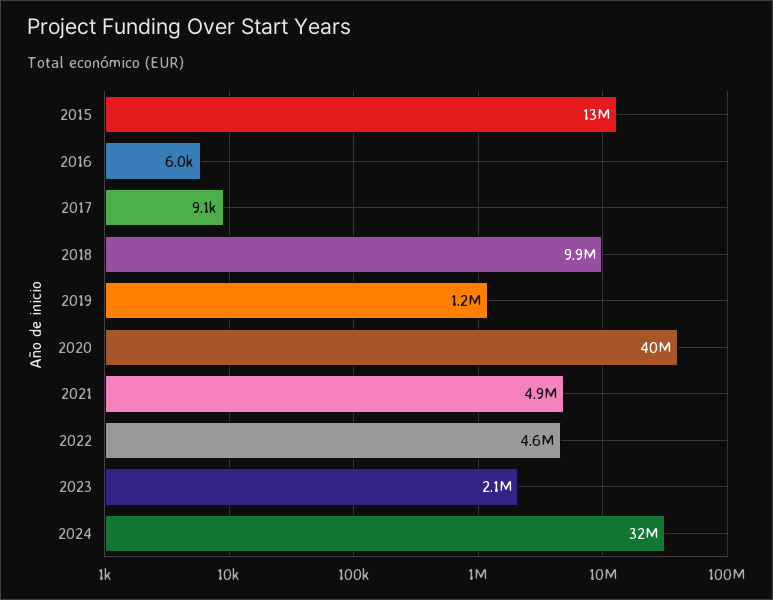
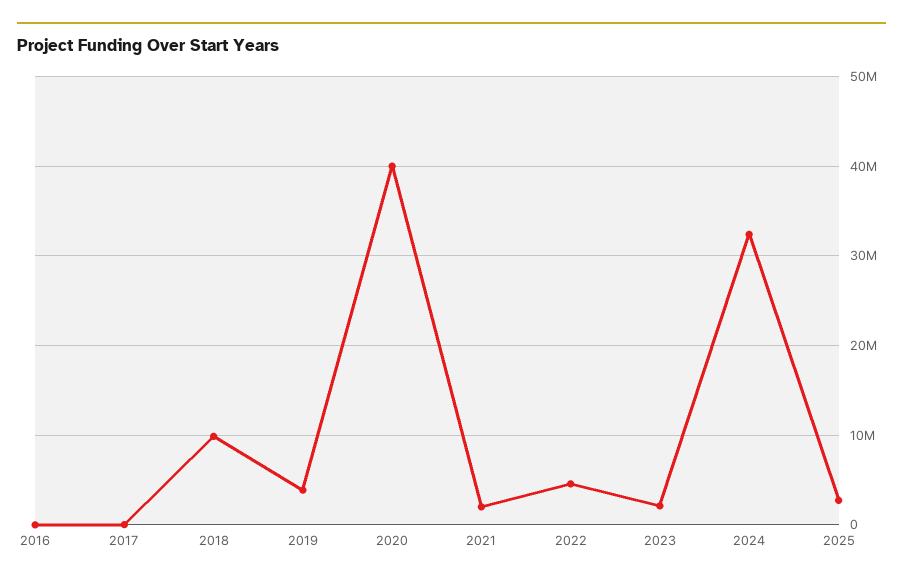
2015: 13000000 -> none
2019: 1200000 -> 4000000
2021: 4900000 -> 2000000
2025: none -> 3000000

